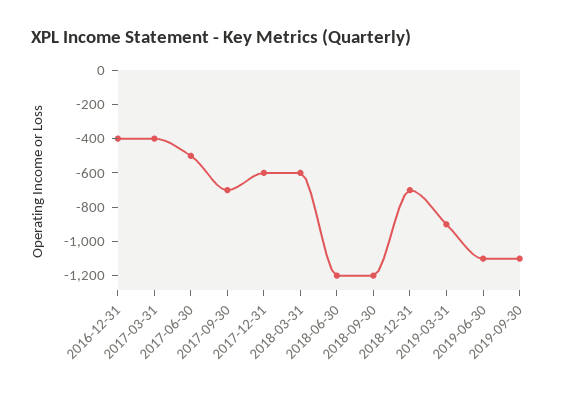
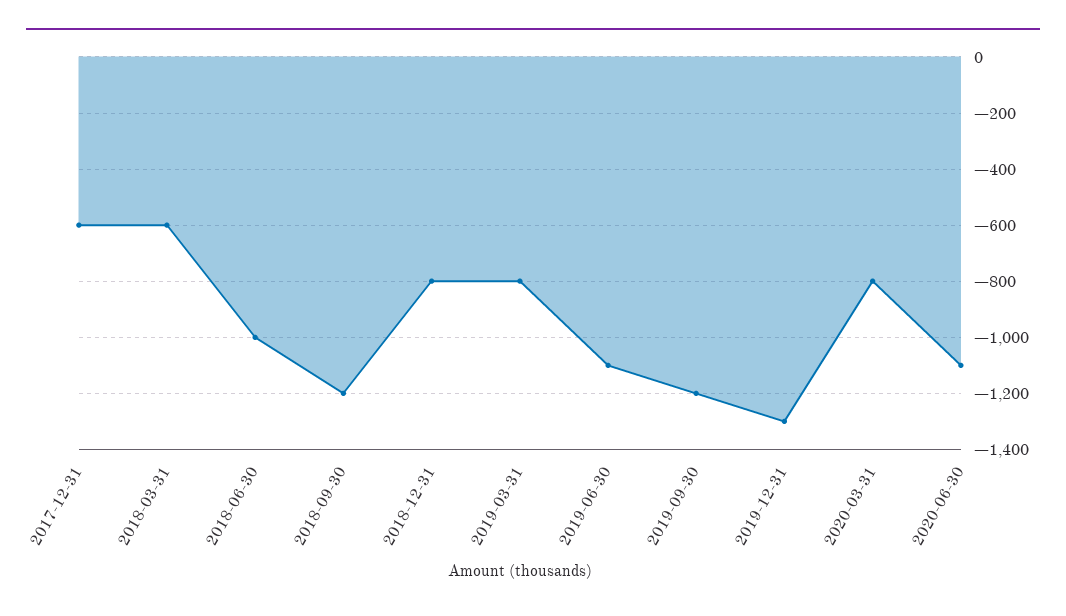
2016-12-31: -400 -> none
2017-03-31: -400 -> none
2017-06-30: -500 -> none
2017-09-30: -700 -> none
2018-06-30: -1200 -> -1000
2018-12-31: -700 -> -800
2019-03-31: -900 -> -800
2019-09-30: -1100 -> -1200
2019-12-31: none -> -1300
2020-03-31: none -> -800
2020-06-30: none -> -1100

